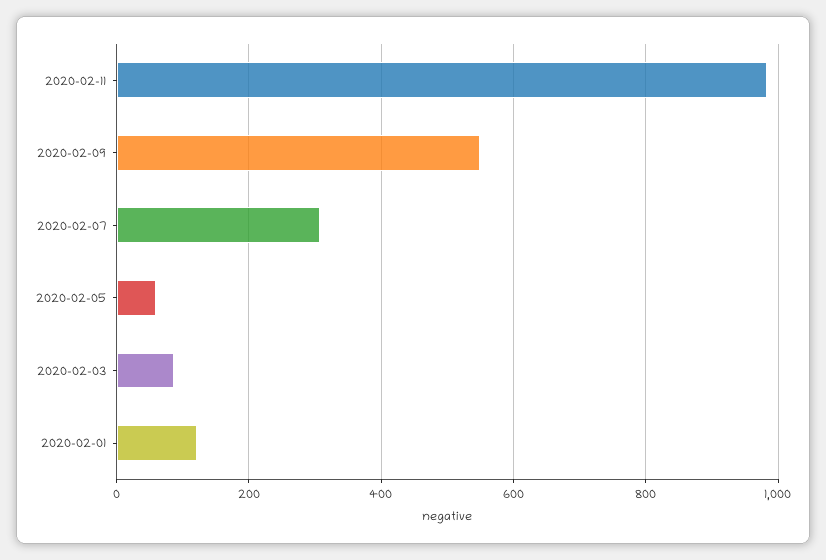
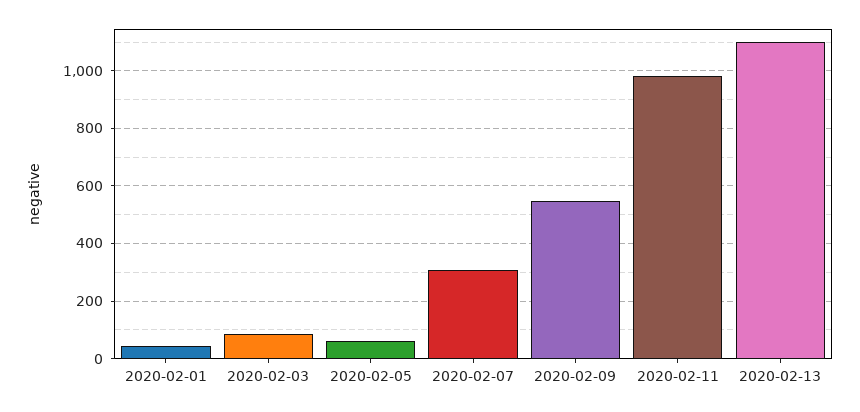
2020-02-01: 120 -> 50
2020-02-13: none -> 1100

